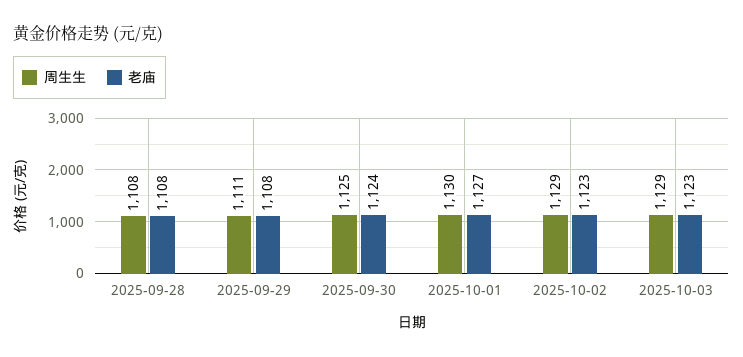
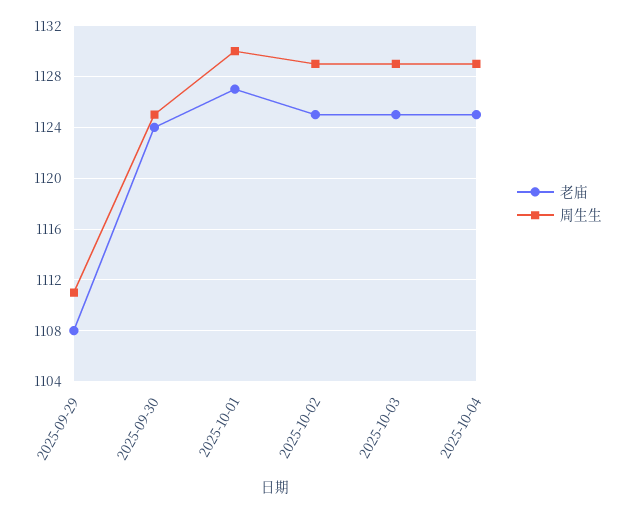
周生生, 2025-09-28: 1108 -> none
老庙, 2025-09-28: 1108 -> none
老庙, 2025-10-02: 1123 -> 1125
老庙, 2025-10-03: 1123 -> 1125
老庙, 2025-10-04: none -> 1125
周生生, 2025-10-04: none -> 1129

